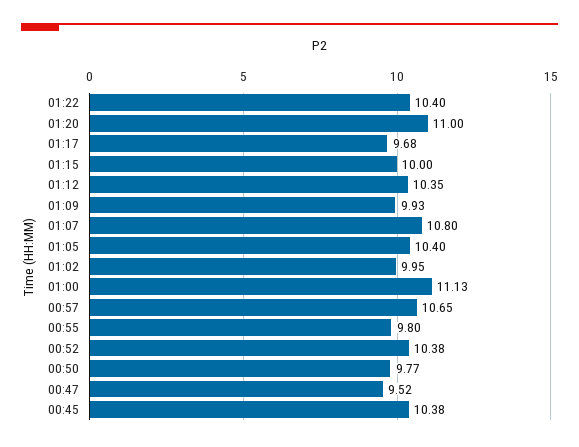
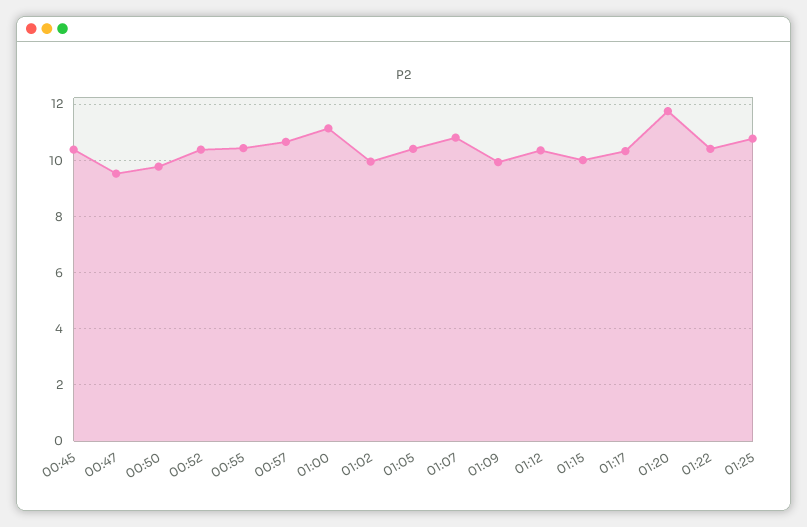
01:20: 11 -> 11.75
01:17: 9.68 -> 10.25
00:55: 9.8 -> 10.5
01:25: none -> 10.75

